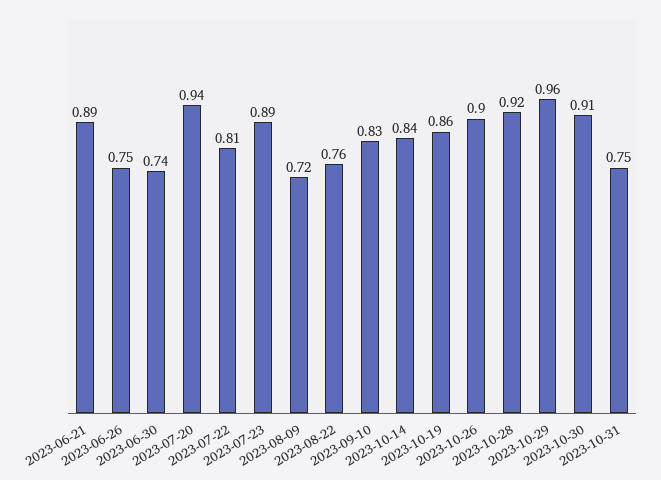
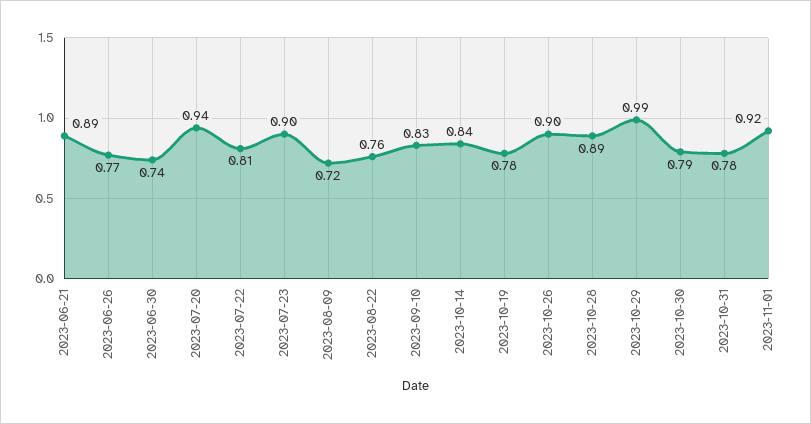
2023-06-26: 0.75 -> 0.77
2023-07-23: 0.89 -> 0.9
2023-10-19: 0.86 -> 0.78
2023-10-28: 0.92 -> 0.89
2023-10-29: 0.96 -> 0.99
2023-10-30: 0.91 -> 0.79
2023-10-31: 0.75 -> 0.78
2023-11-01: none -> 0.92

